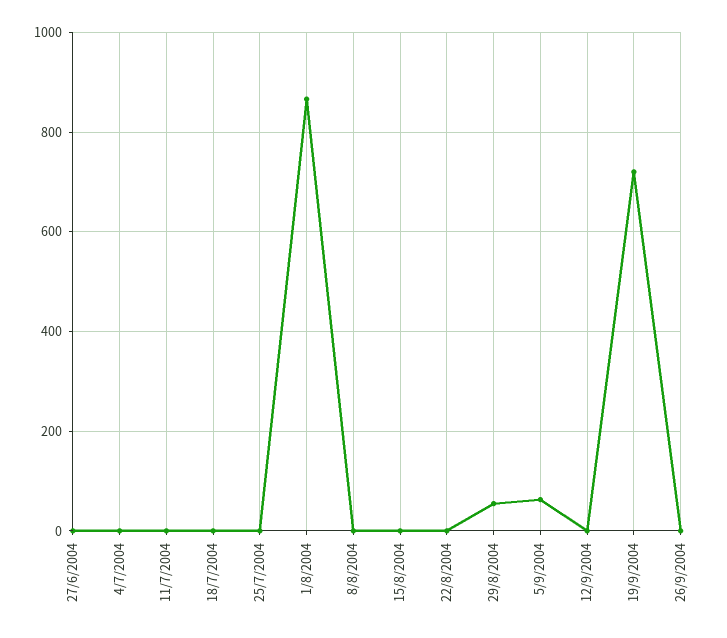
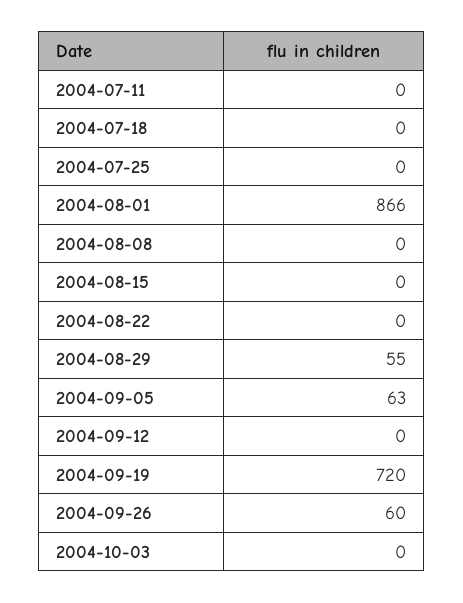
27/6/2004: 0 -> none
4/7/2004: 0 -> none
26/9/2004: 0 -> 60
2004-10-03: none -> 0

